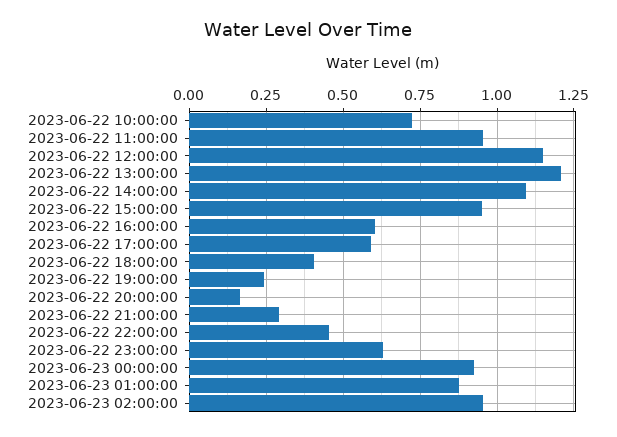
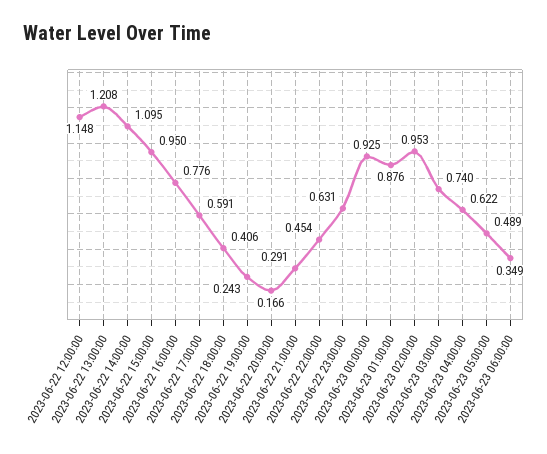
2023-06-22 10:00:00: 0.725 -> none
2023-06-22 11:00:00: 0.95 -> none
2023-06-22 16:00:00: 0.6 -> 0.776
2023-06-23 03:00:00: none -> 0.74
2023-06-23 04:00:00: none -> 0.622
2023-06-23 05:00:00: none -> 0.489
2023-06-23 06:00:00: none -> 0.349

